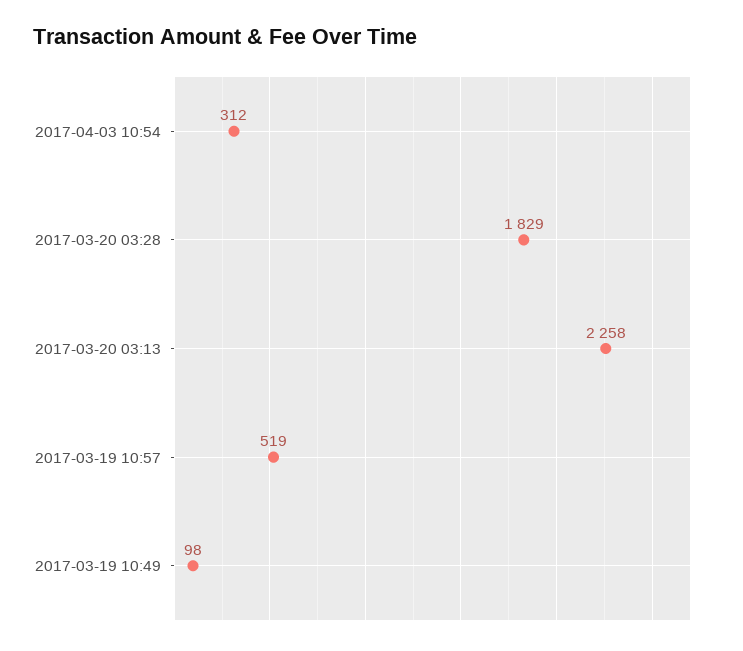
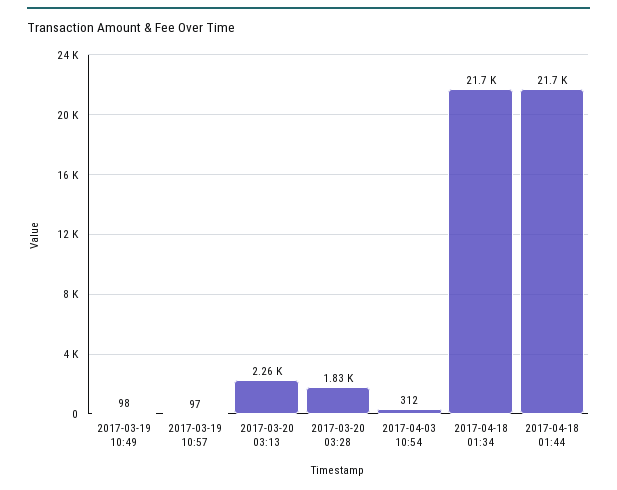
2017-03-19 10:57: 519 -> 97
2017-04-18 01:34: none -> 21700
2017-04-18 01:44: none -> 21700

